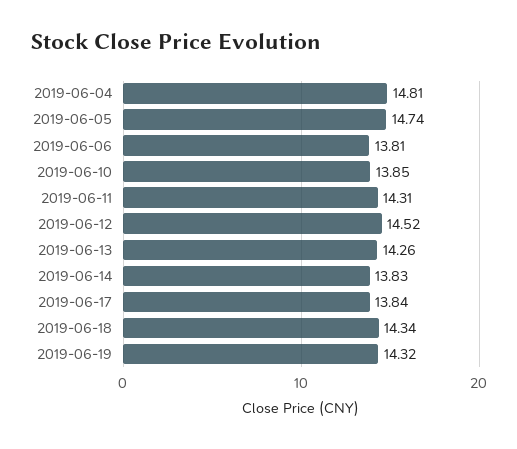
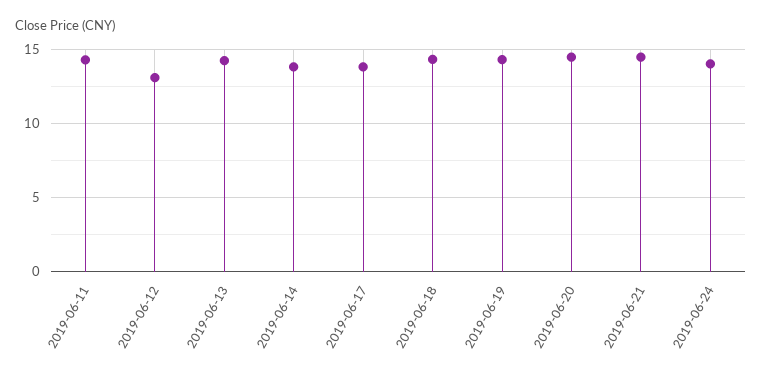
2019-06-04: 14.81 -> none
2019-06-05: 14.74 -> none
2019-06-06: 13.81 -> none
2019-06-10: 13.85 -> none
2019-06-12: 14.52 -> 13
2019-06-20: none -> 14.5
2019-06-21: none -> 14.5
2019-06-24: none -> 14

